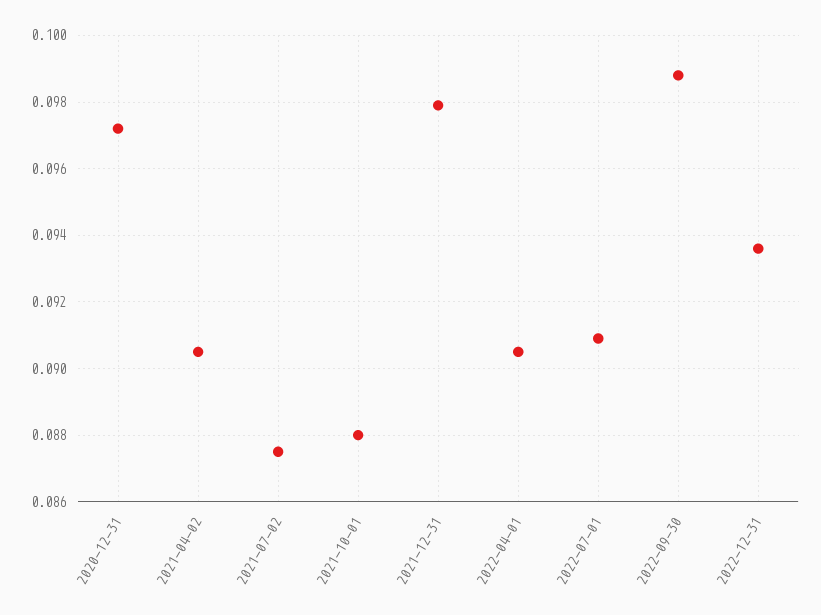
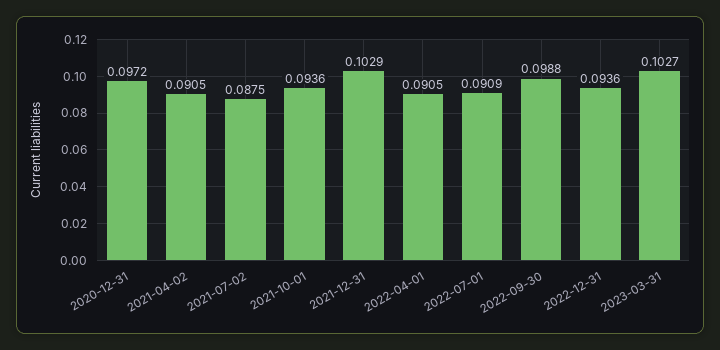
2021-10-01: 0.088 -> 0.0936
2021-12-31: 0.098 -> 0.1029
2023-03-31: none -> 0.1027

